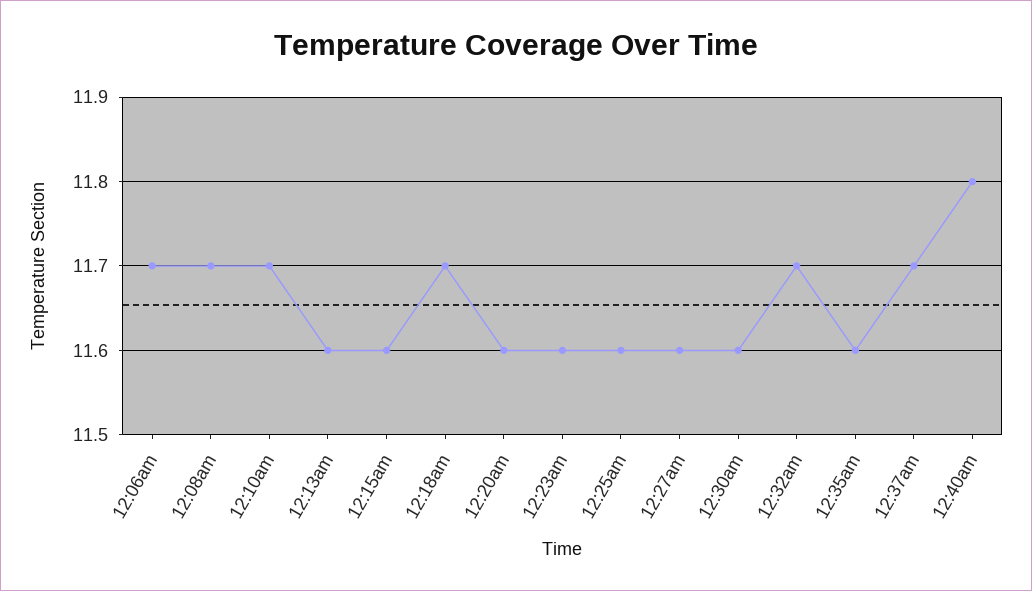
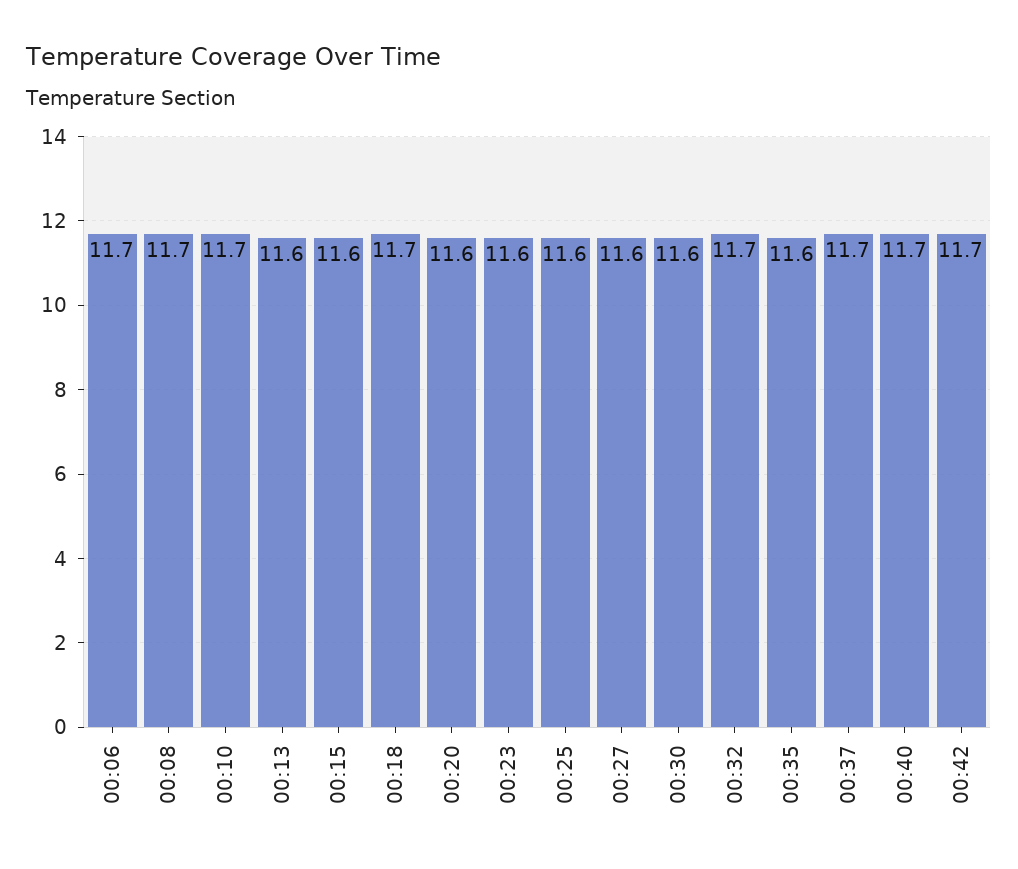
12:40am: 11.8 -> 11.7
00:42: none -> 11.7

